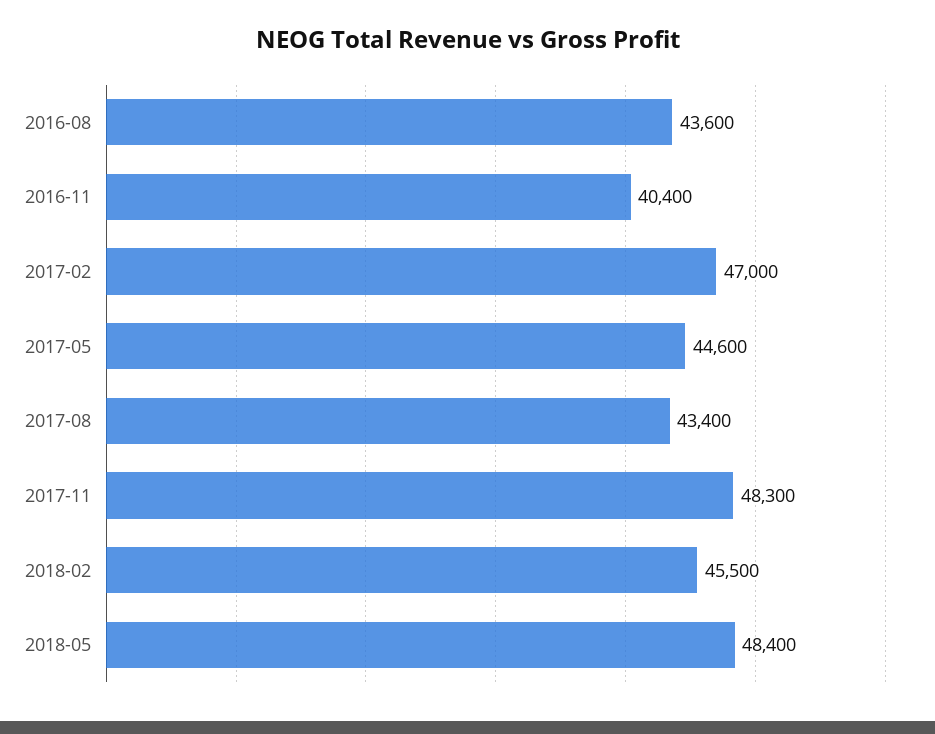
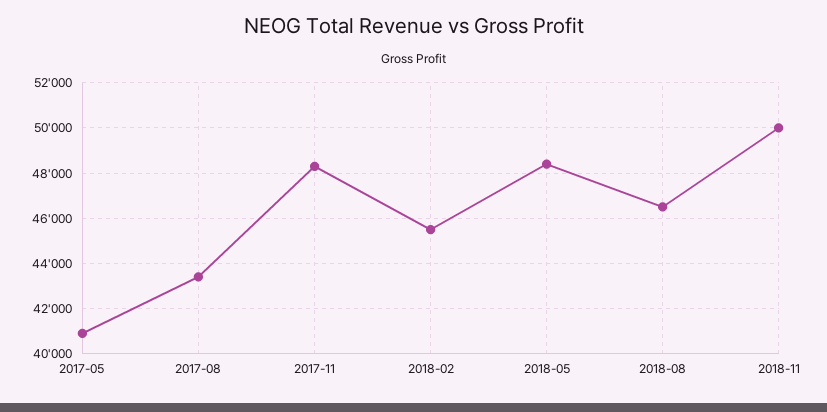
2016-08: 43600 -> none
2016-11: 40400 -> none
2017-02: 47000 -> none
2017-05: 44600 -> 41000
2018-08: none -> 46500
2018-11: none -> 50000

